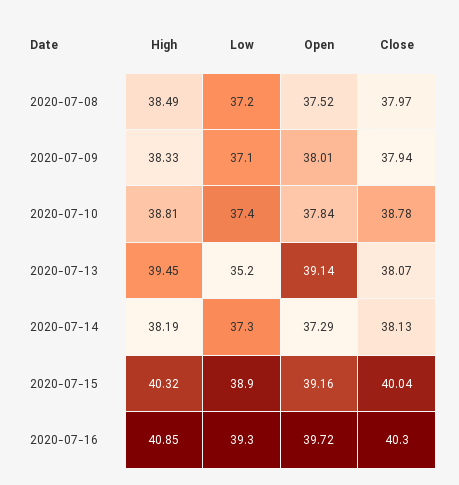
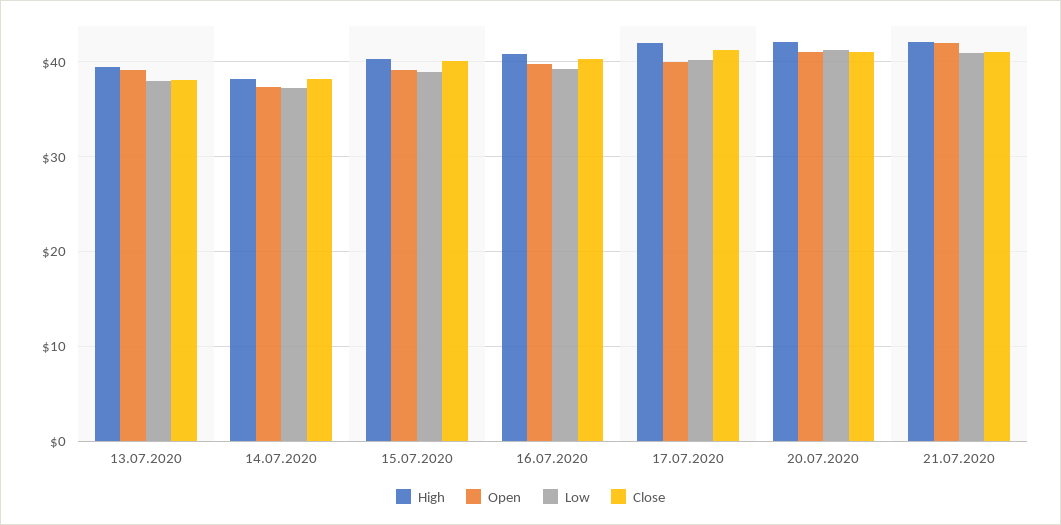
High, 2020-07-08: 38.49 -> none
Low, 2020-07-08: 37.2 -> none
Open, 2020-07-08: 37.52 -> none
Close, 2020-07-08: 37.97 -> none
High, 2020-07-09: 38.33 -> none
Low, 2020-07-09: 37.1 -> none
Open, 2020-07-09: 38.01 -> none
Close, 2020-07-09: 37.94 -> none
High, 2020-07-10: 38.81 -> none
Low, 2020-07-10: 37.4 -> none
Open, 2020-07-10: 37.84 -> none
Close, 2020-07-10: 38.78 -> none
Low, 2020-07-13: 35.2 -> 38
High, 17.07.2020: none -> 42
Open, 17.07.2020: none -> 40
Low, 17.07.2020: none -> 40
Close, 17.07.2020: none -> 41
High, 20.07.2020: none -> 42
Open, 20.07.2020: none -> 41
Low, 20.07.2020: none -> 41
Close, 20.07.2020: none -> 41
High, 21.07.2020: none -> 42
Open, 21.07.2020: none -> 42
Low, 21.07.2020: none -> 41
Close, 21.07.2020: none -> 41

